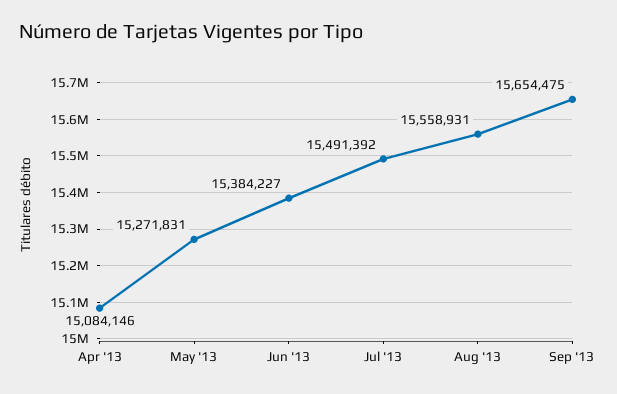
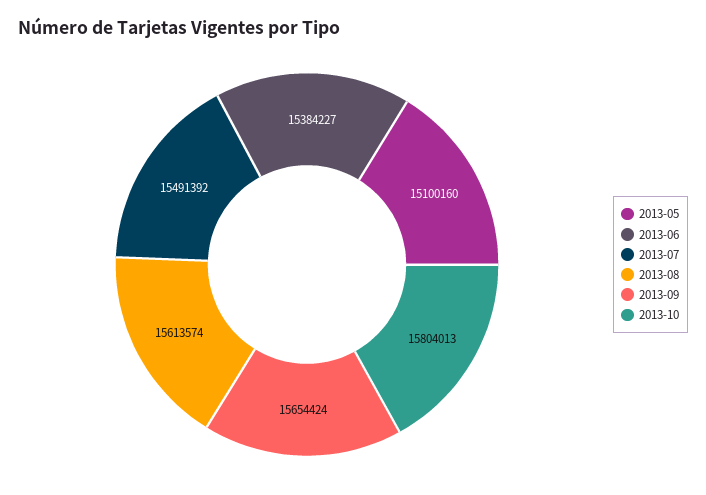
Apr '13: 15084146 -> none
May '13: 15271831 -> 15100160
Aug '13: 15558931 -> 15613574
Sep '13: 15654475 -> 15654424
2013-10: none -> 15804013

